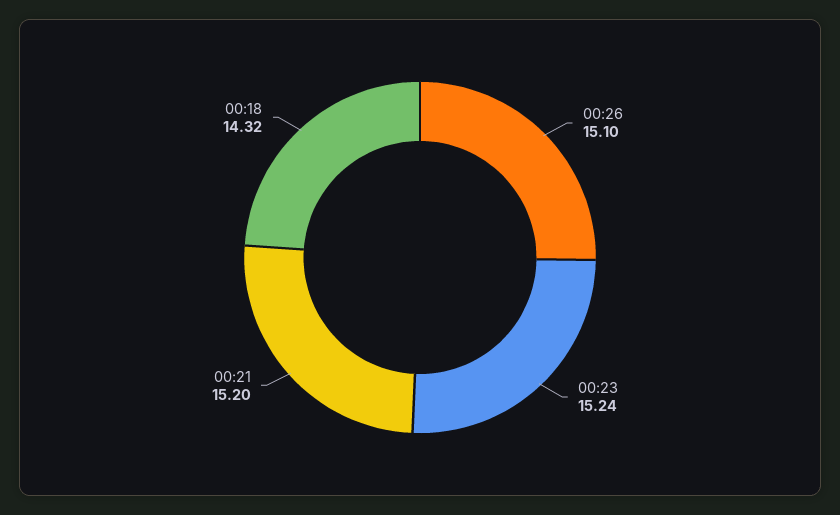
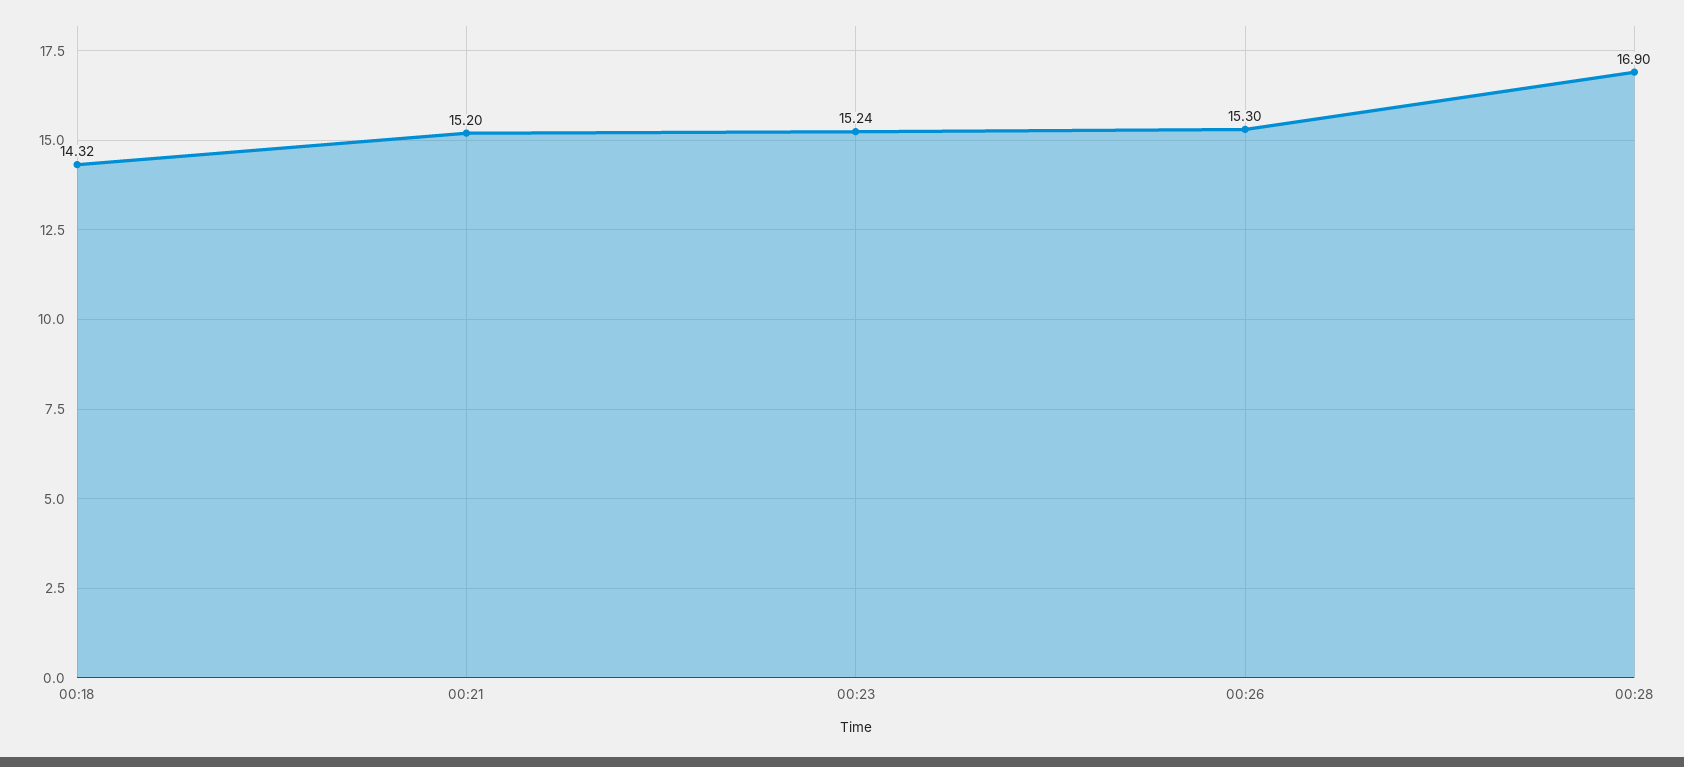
00:26: 15.1 -> 15.3
00:28: none -> 16.9

